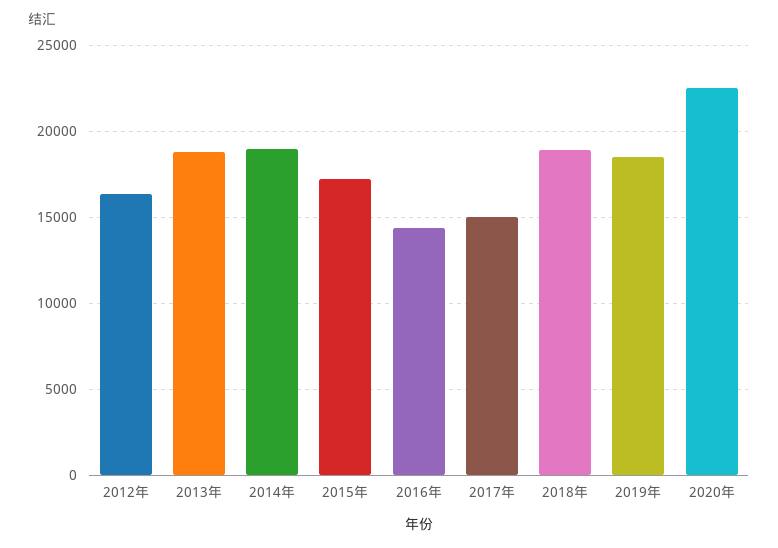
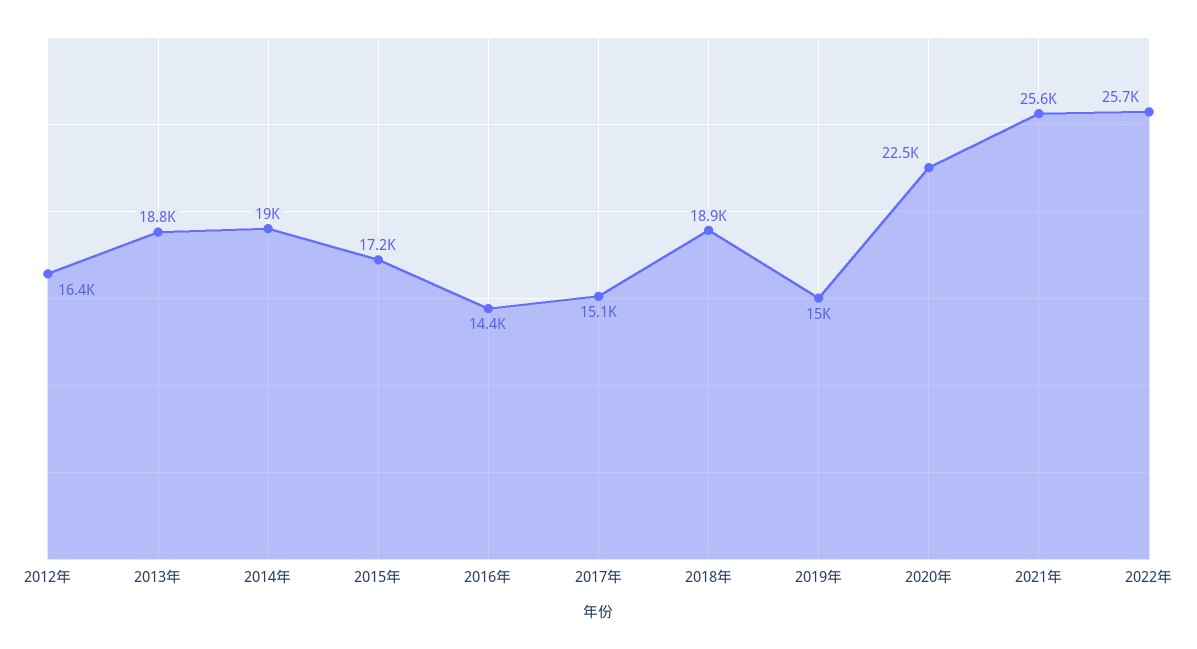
2019年: 18500 -> 15000
2021年: none -> 25600
2022年: none -> 25700

